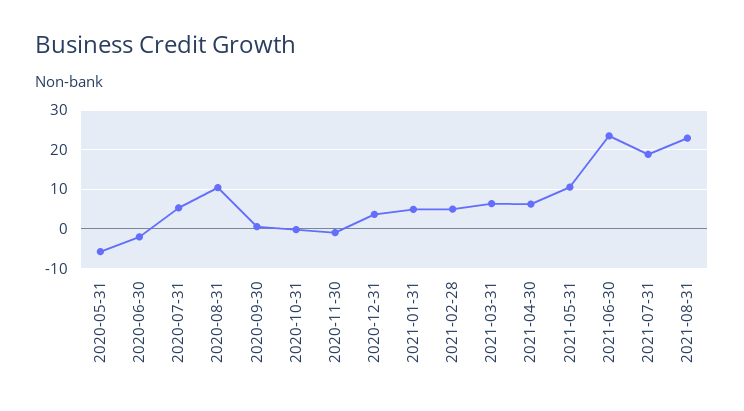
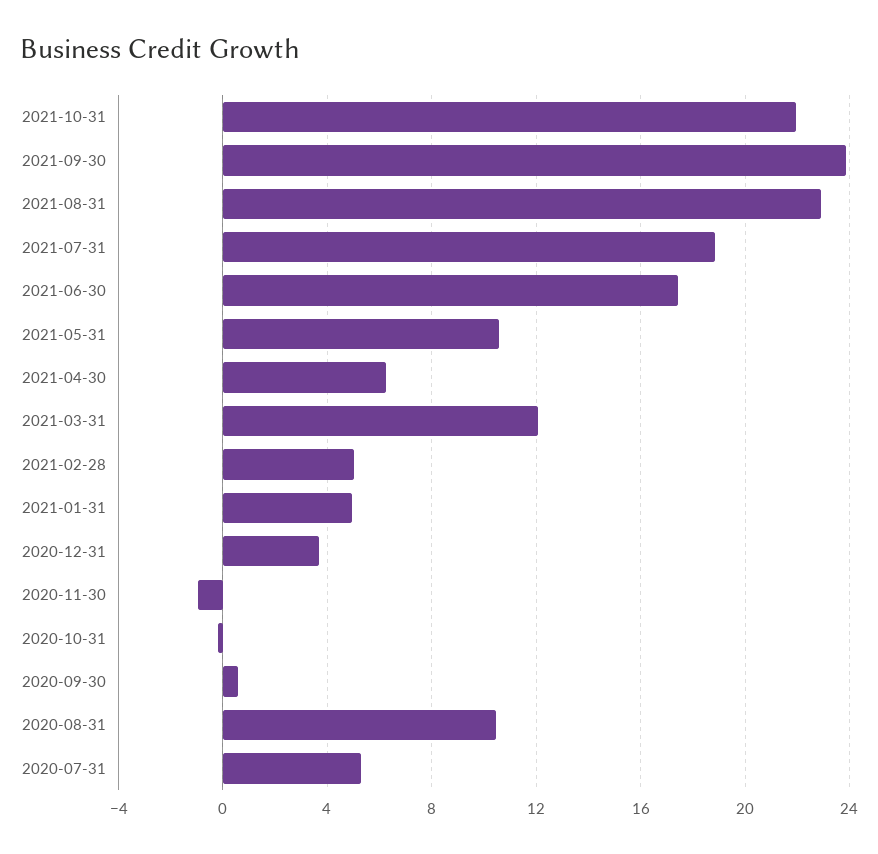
2020-05-31: -6 -> none
2020-06-30: -2 -> none
2021-03-31: 6 -> 12
2021-06-30: 24 -> 17.5
2021-10-31: none -> 22
2021-09-30: none -> 24

